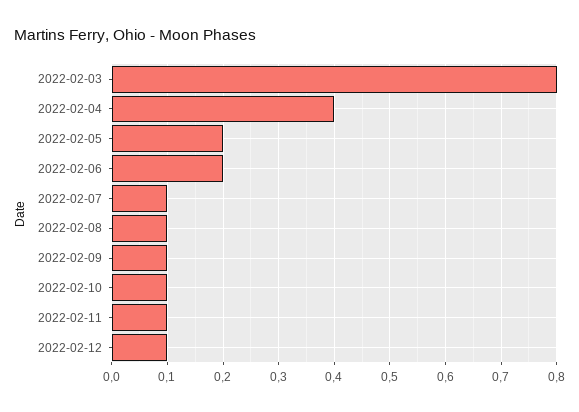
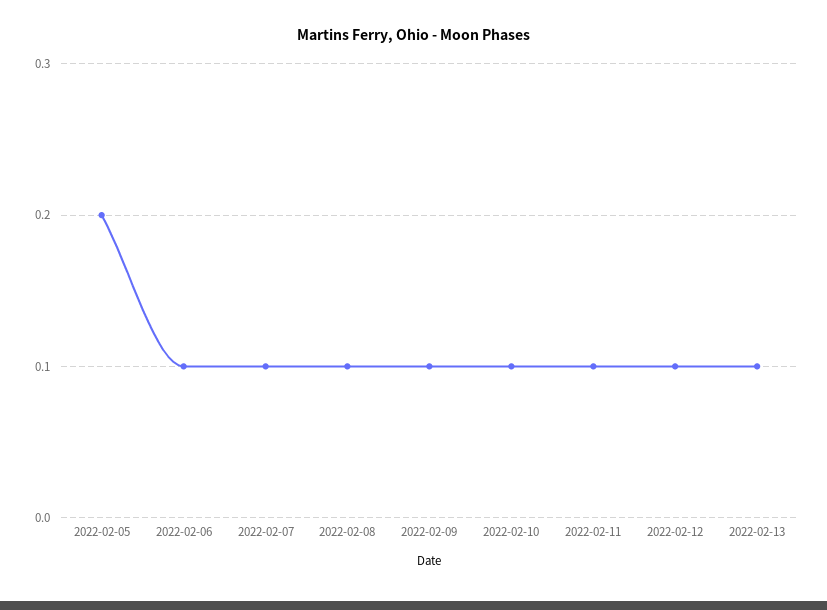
2022-02-03: 0.8 -> none
2022-02-04: 0.4 -> none
2022-02-06: 0.2 -> 0.1
2022-02-13: none -> 0.1

